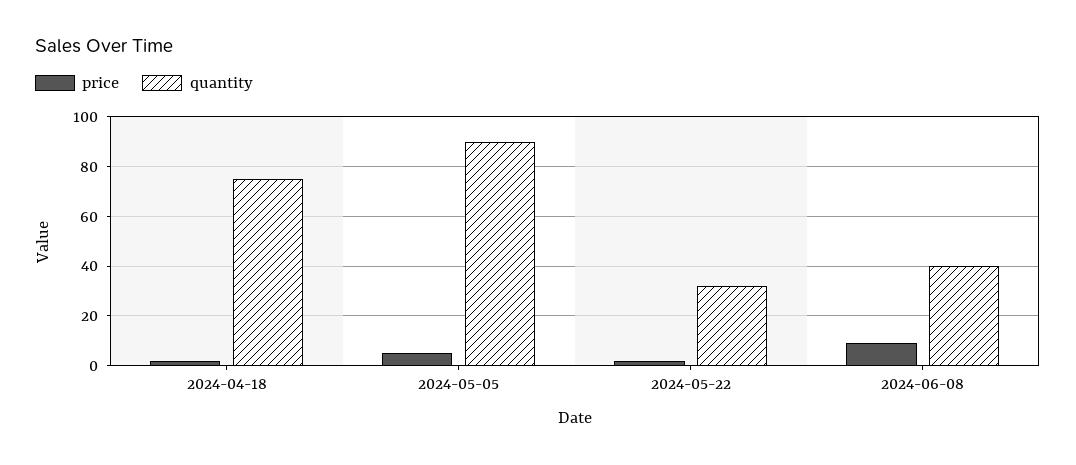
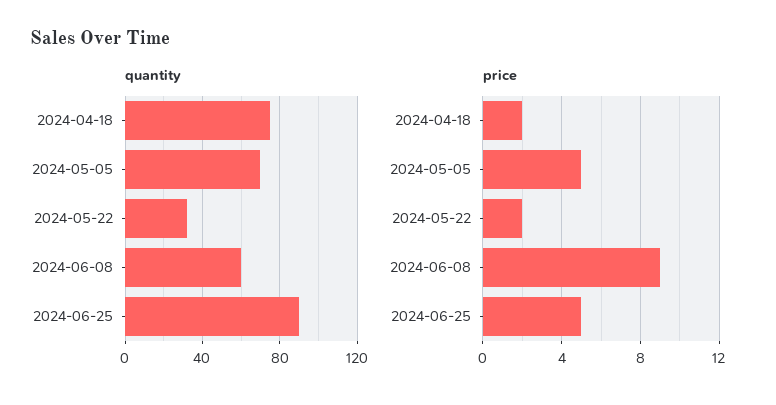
quantity, 2024-05-05: 90 -> 70
quantity, 2024-06-08: 40 -> 60
quantity, 2024-06-25: none -> 90
price, 2024-06-25: none -> 5

